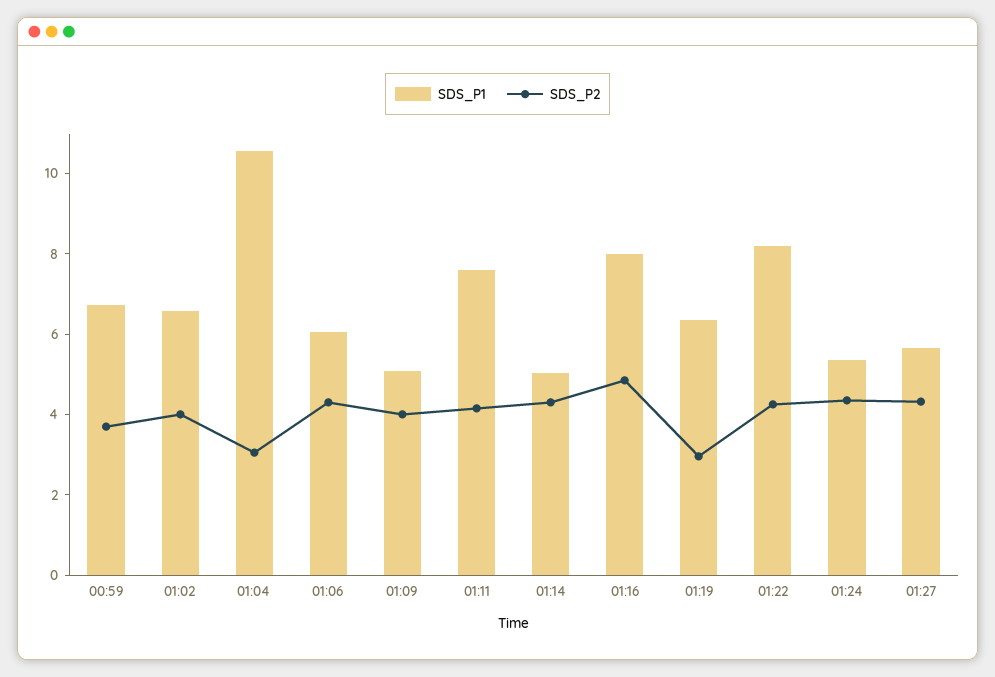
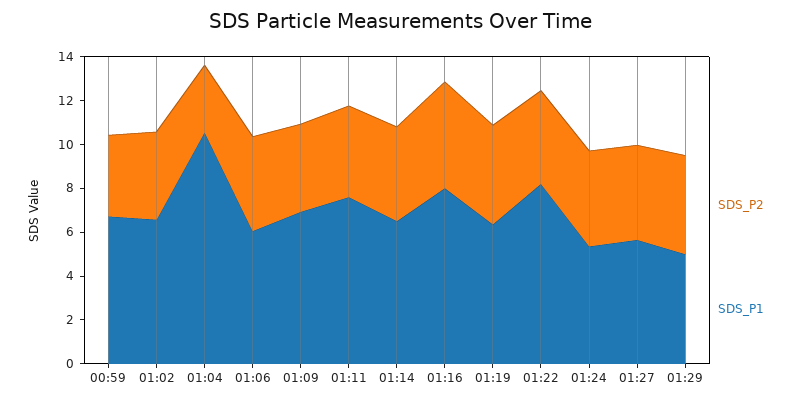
SDS_P1, 01:09: 5 -> 7
SDS_P1, 01:14: 5 -> 6.5
SDS_P2, 01:19: 3 -> 4.5
SDS_P2, 01:29: none -> 4.5
SDS_P1, 01:29: none -> 5

